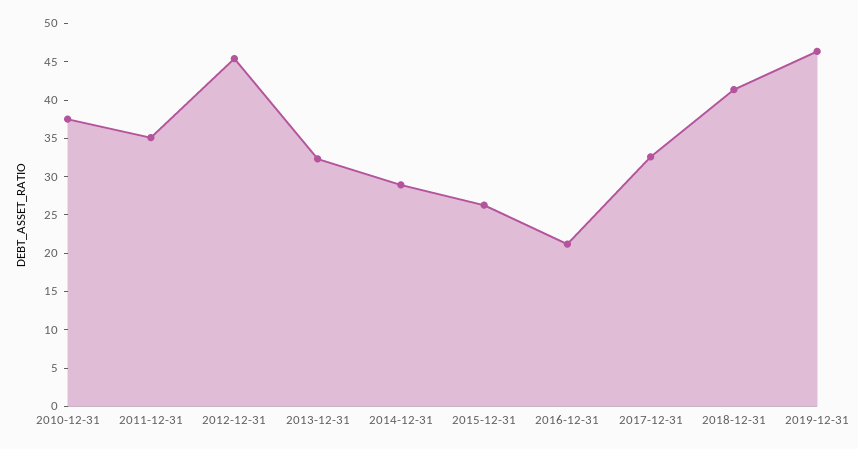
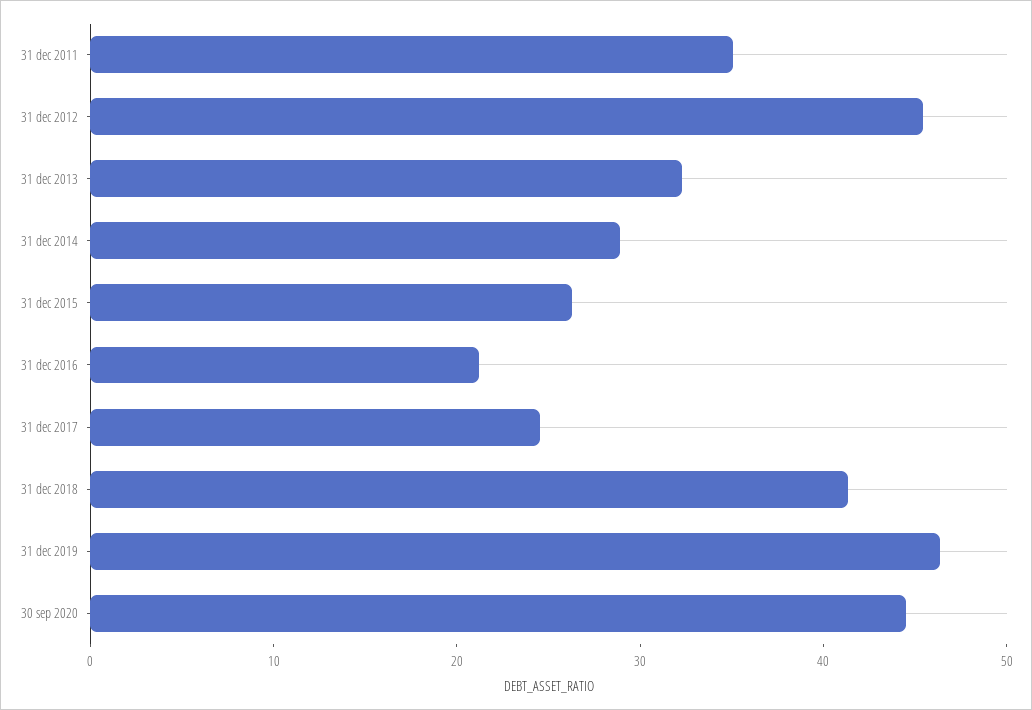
2010-12-31: 37.5 -> none
2017-12-31: 32.5 -> 24
30 sep 2020: none -> 44

